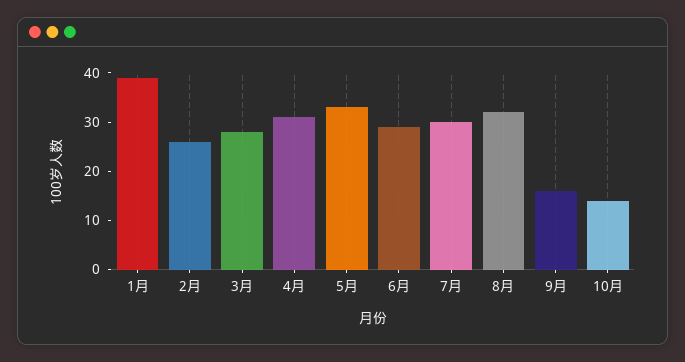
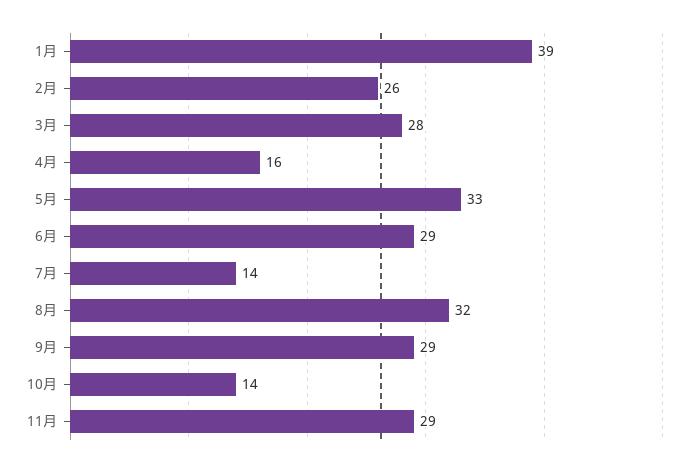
4月: 30 -> 16
7月: 30 -> 14
9月: 15 -> 29
11月: none -> 29

